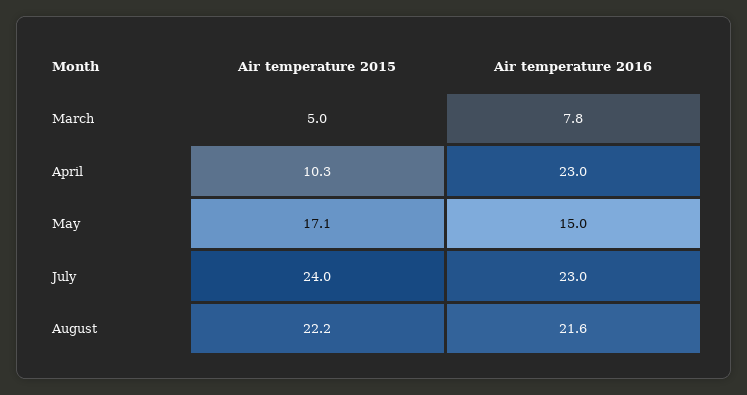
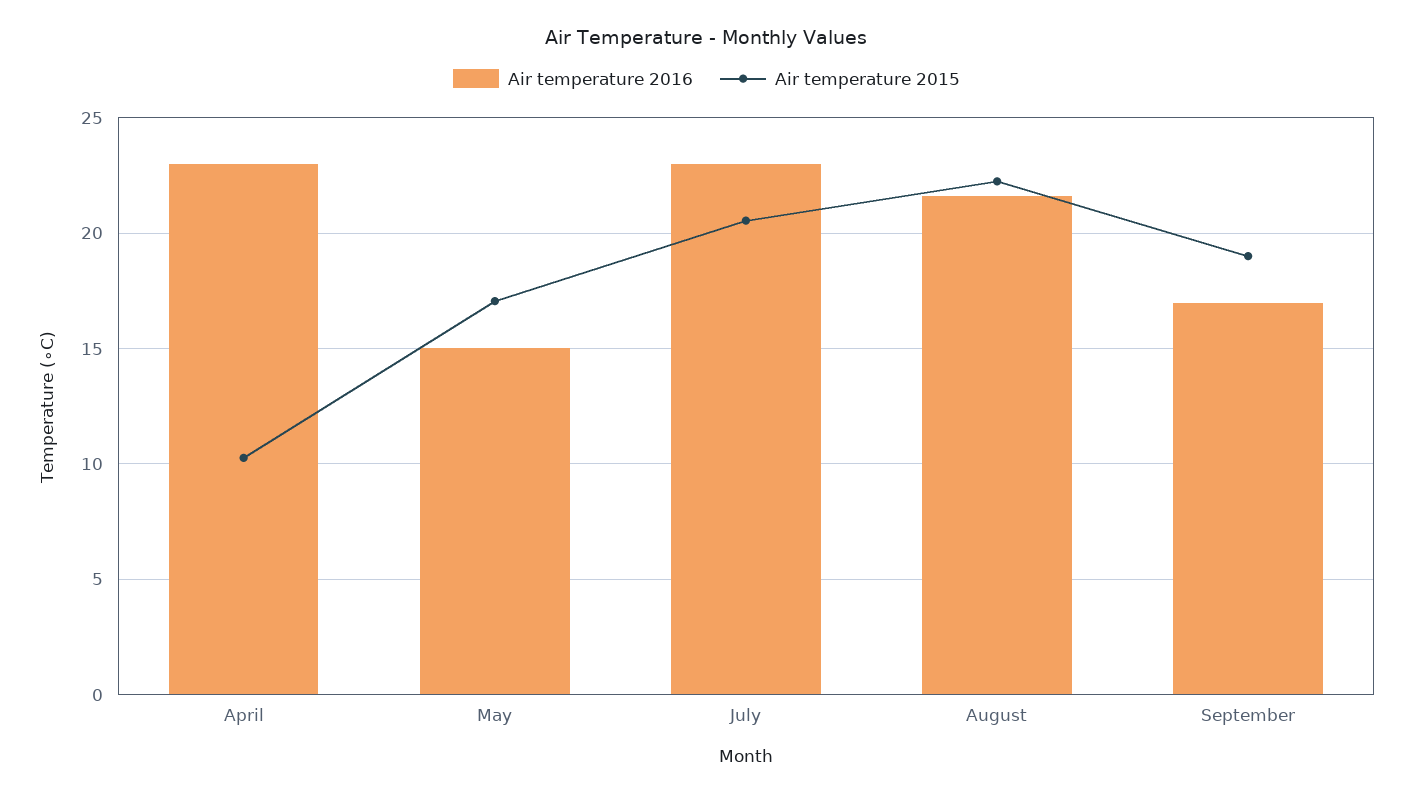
Air temperature 2015, March: 5 -> none
Air temperature 2016, March: 7.8 -> none
Air temperature 2015, July: 24 -> 20.5
Air temperature 2016, September: none -> 17
Air temperature 2015, September: none -> 19

